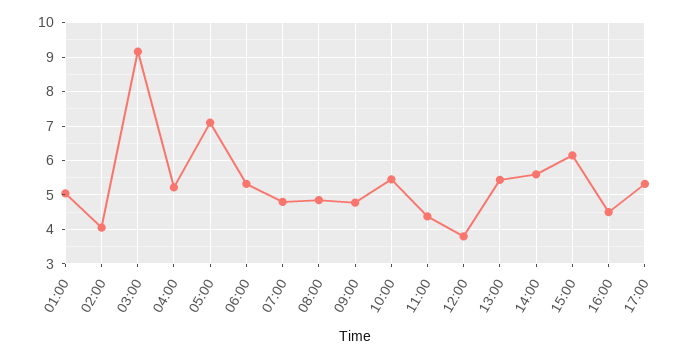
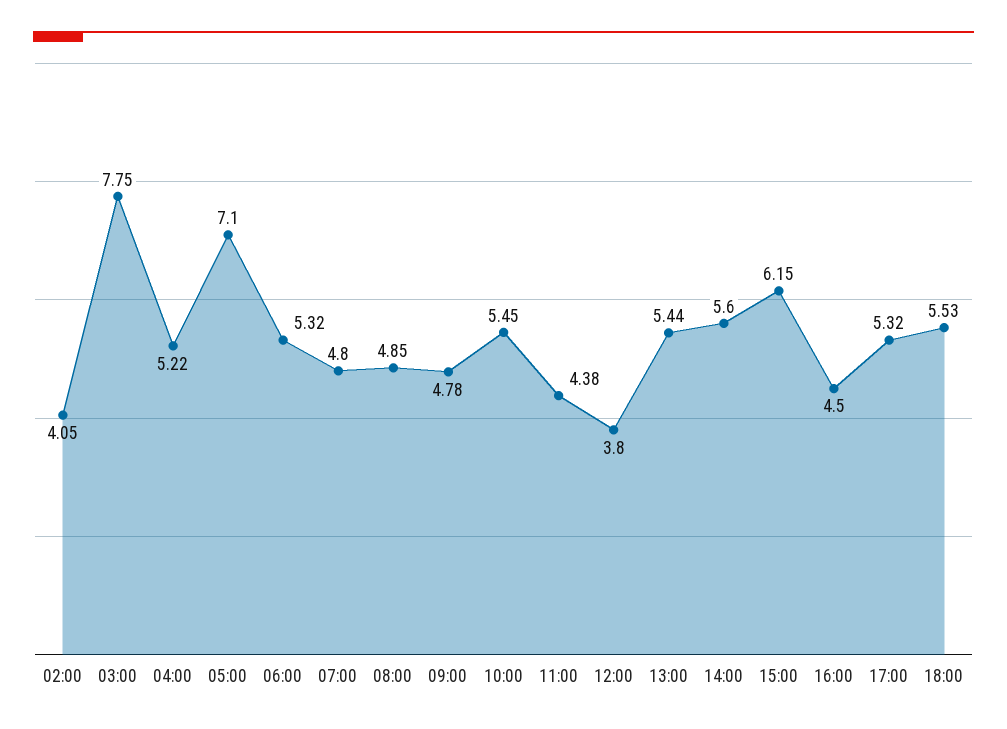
01:00: 5 -> none
03:00: 9.2 -> 7.75
18:00: none -> 5.53

